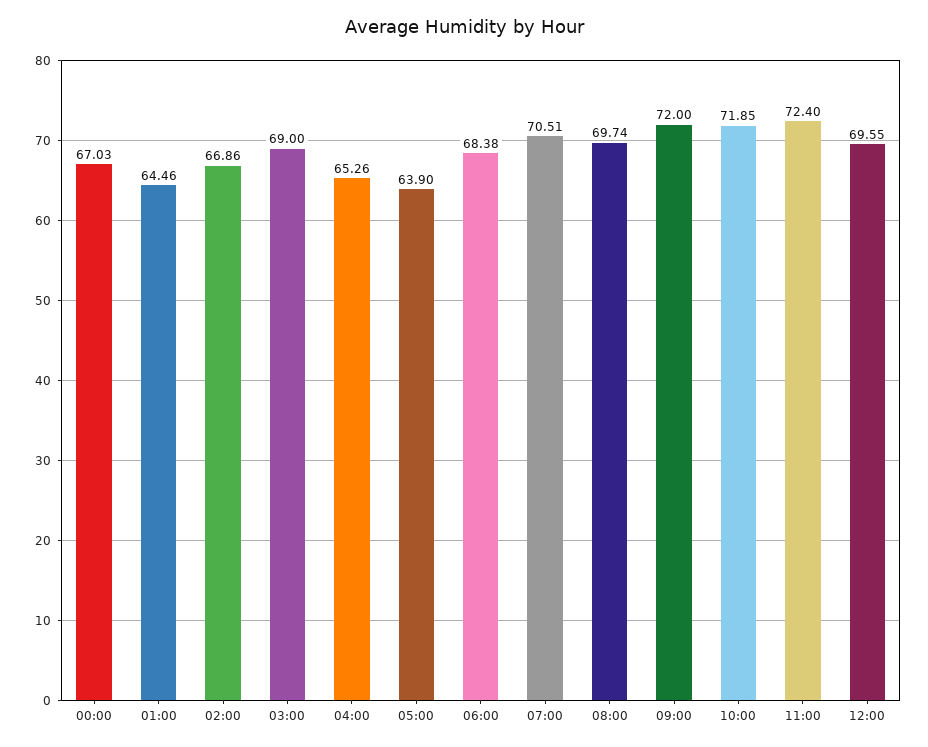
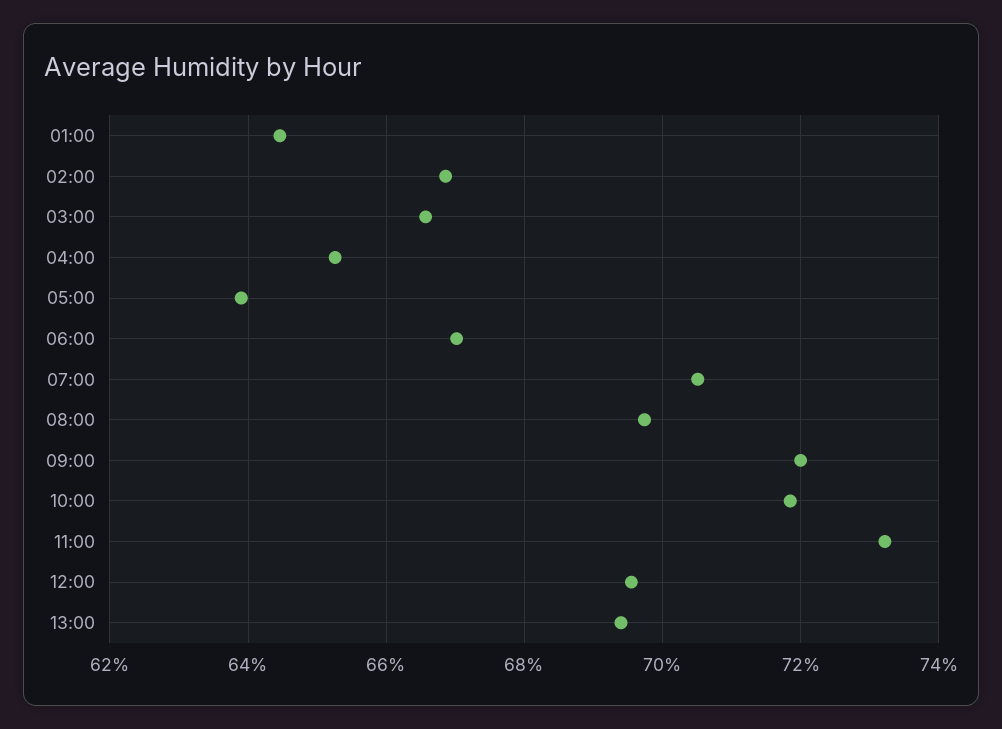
00:00: 67.03 -> none
03:00: 69 -> 66.6
06:00: 68.38 -> 67
11:00: 72.4 -> 73.2
13:00: none -> 69.4

